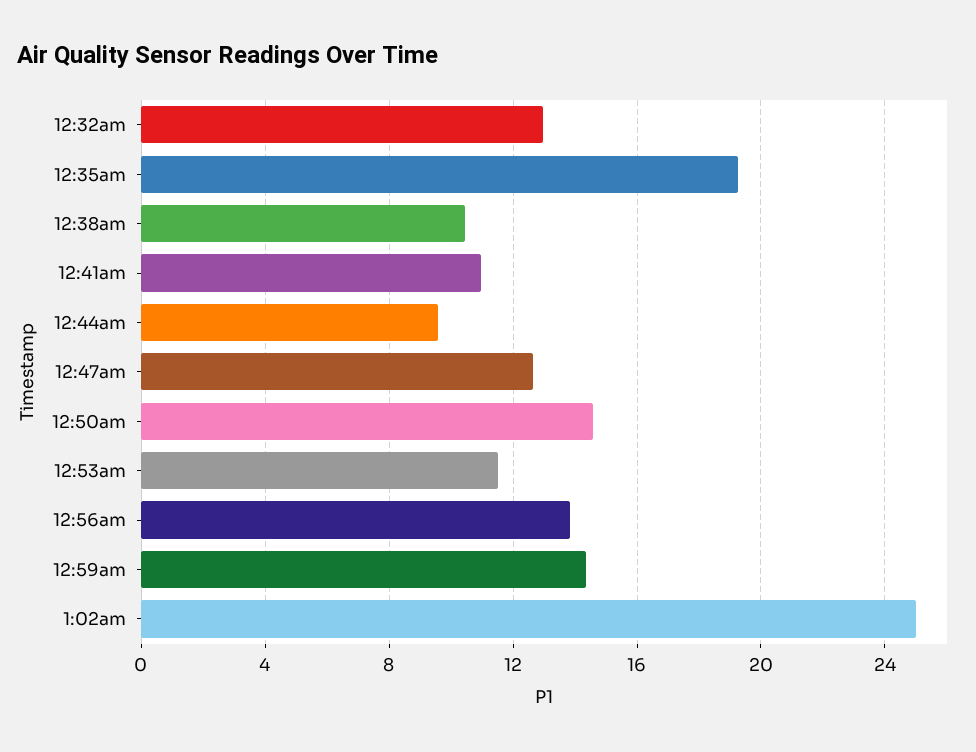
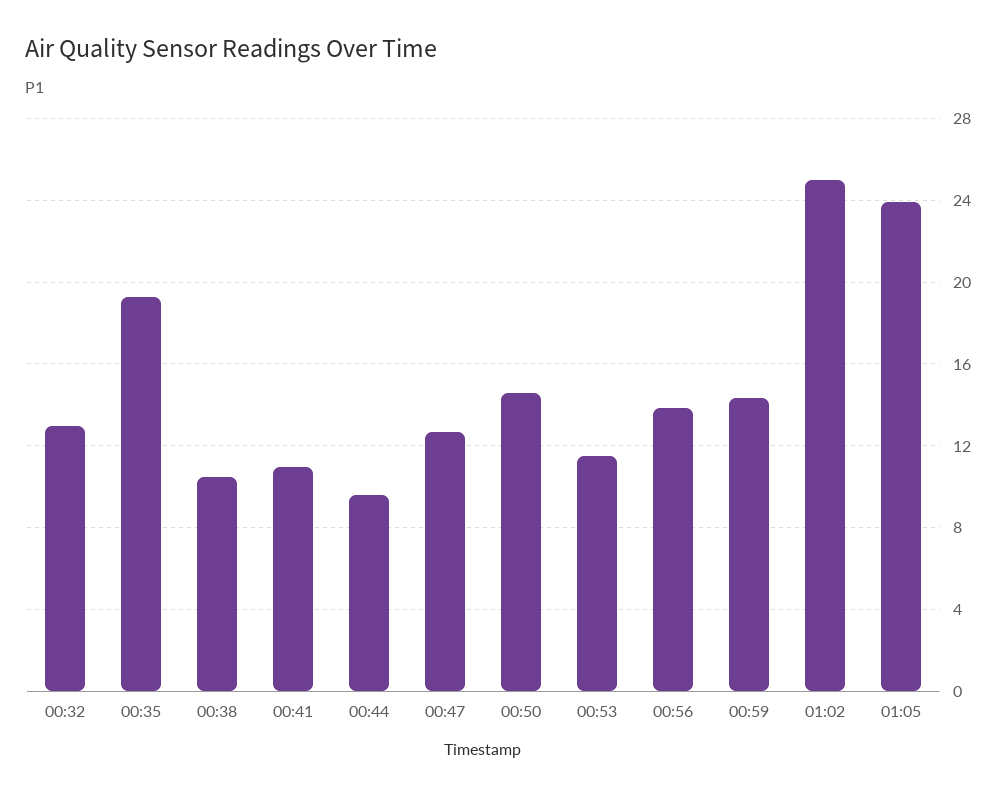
01:05: none -> 24

